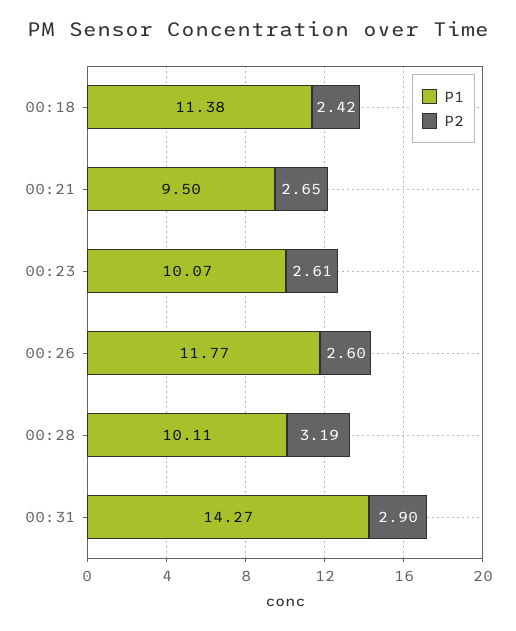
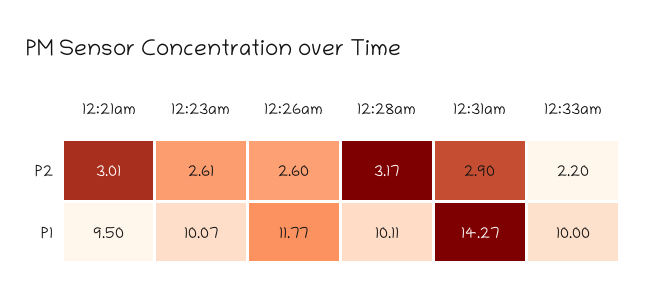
P1, 00:18: 11.38 -> none
P2, 00:18: 2.42 -> none
P2, 00:21: 2.65 -> 3.01
P2, 00:28: 3.19 -> 3.17
P2, 12:33am: none -> 2.2
P1, 12:33am: none -> 10

